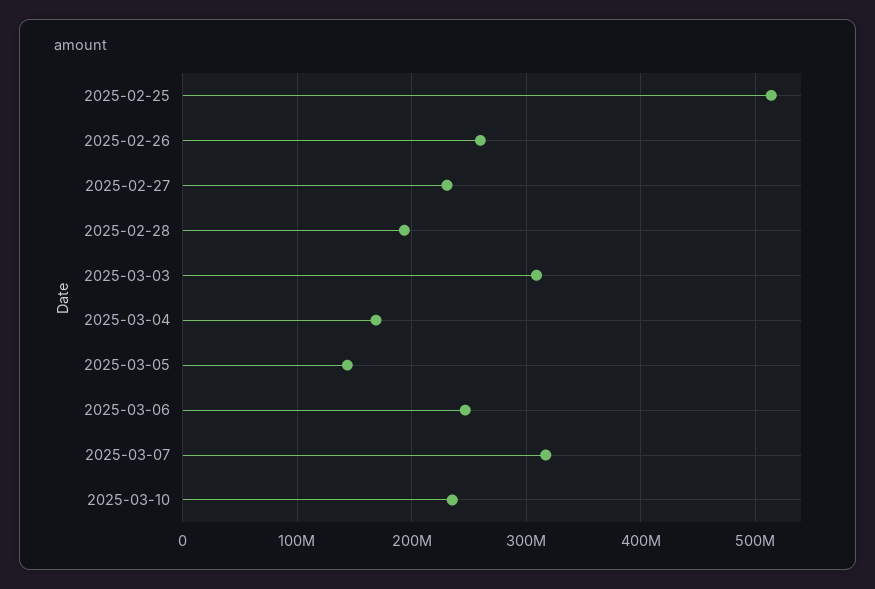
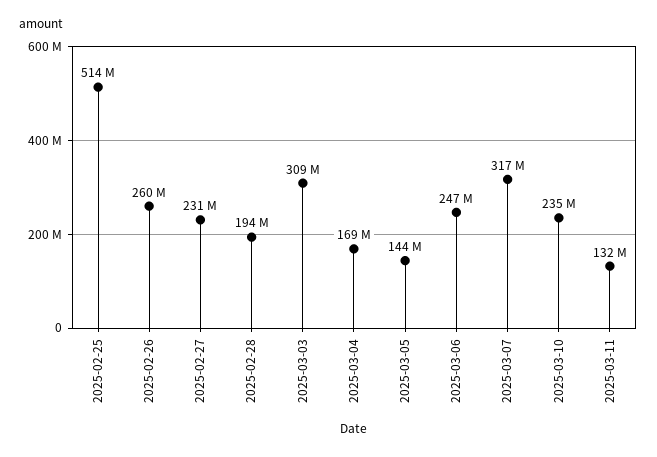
2025-03-11: none -> 132000000

